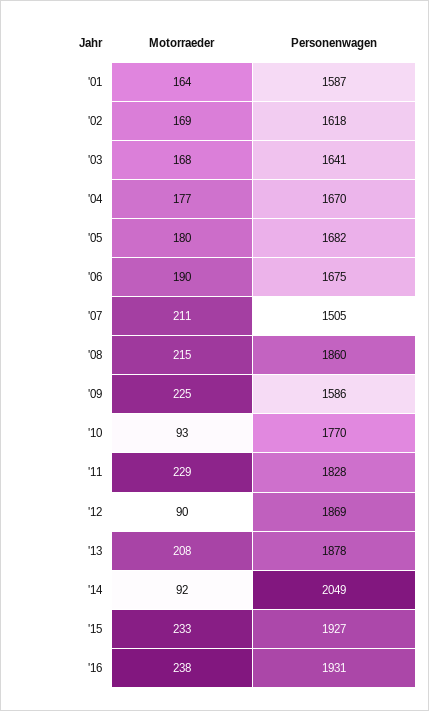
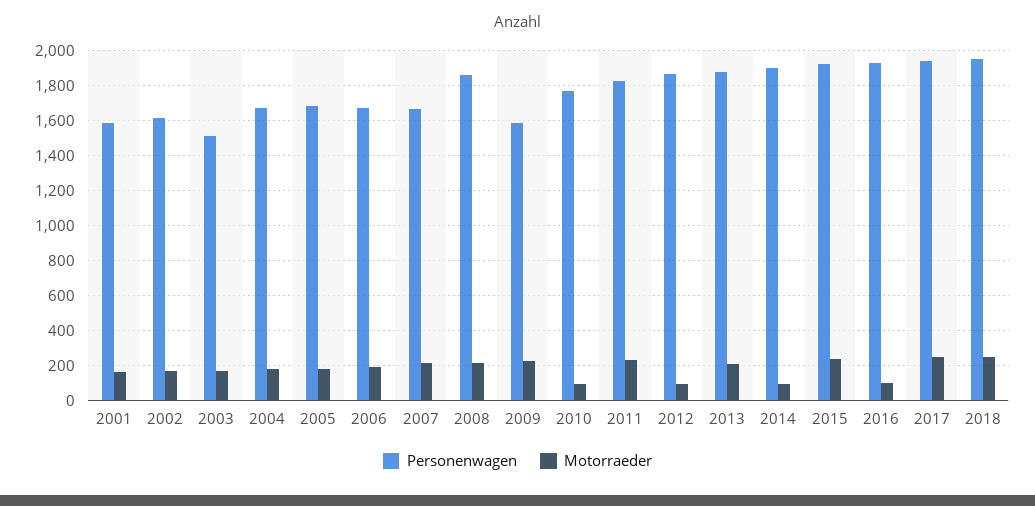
Personenwagen, '03: 1641 -> 1500
Personenwagen, '07: 1505 -> 1650
Personenwagen, '14: 2049 -> 1900
Motorraeder, '16: 238 -> 100
Personenwagen, 2017: none -> 1950
Motorraeder, 2017: none -> 250
Personenwagen, 2018: none -> 1950
Motorraeder, 2018: none -> 250

